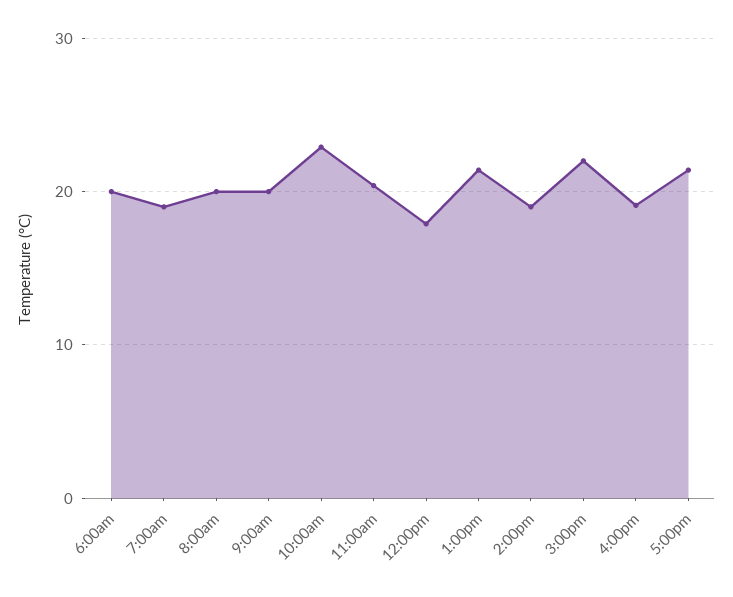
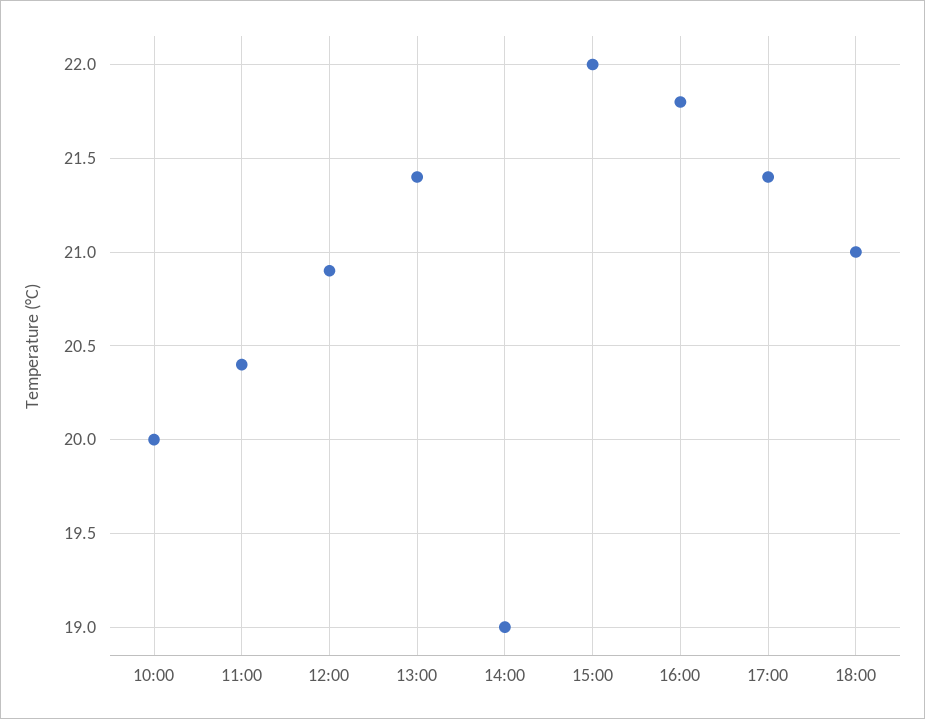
6:00am: 20 -> none
7:00am: 19 -> none
8:00am: 20 -> none
9:00am: 20 -> none
10:00am: 23 -> 20
12:00pm: 18 -> 20.9
4:00pm: 19 -> 21.8
18:00: none -> 21

